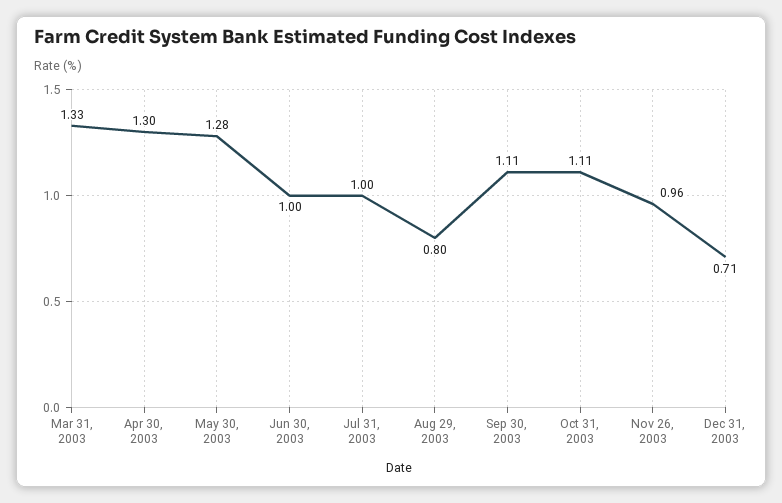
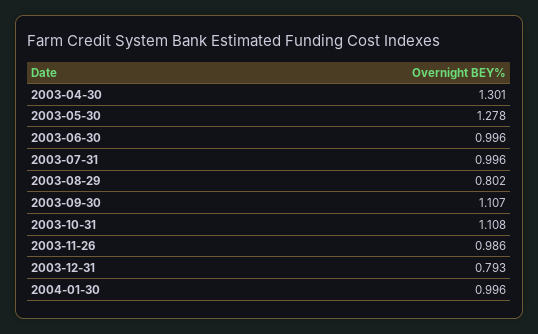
Mar 31, 2003: 1.33 -> none
Nov 26, 2003: 0.96 -> 0.986
Dec 31, 2003: 0.71 -> 0.793
2004-01-30: none -> 0.996

